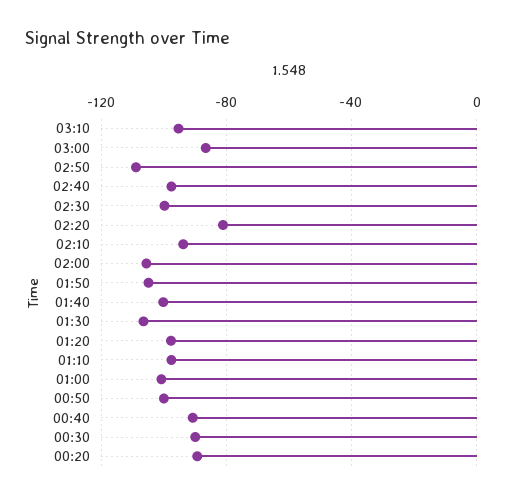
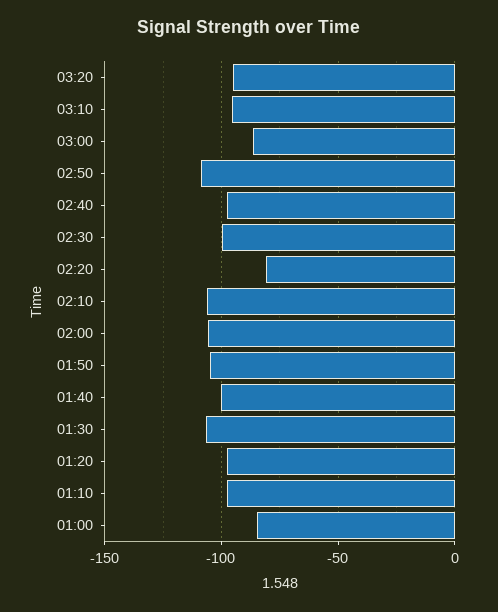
02:10: -95 -> -105
01:00: -100 -> -85
00:50: -100 -> none
00:40: -90 -> none
00:30: -90 -> none
00:20: -90 -> none
03:20: none -> -95

